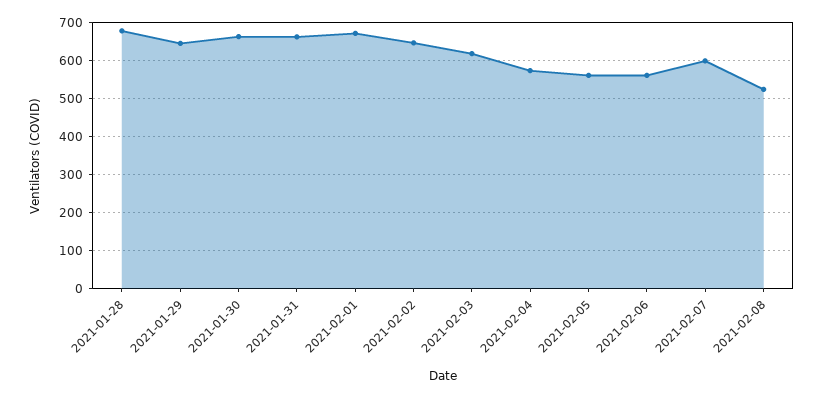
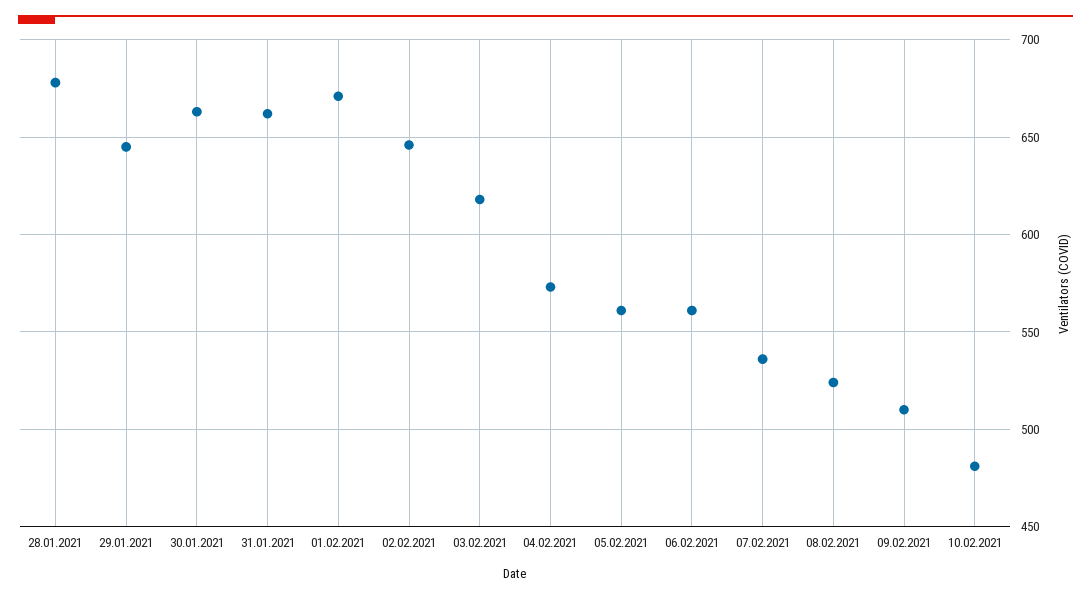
2021-02-07: 600 -> 535
09.02.2021: none -> 510
10.02.2021: none -> 480

